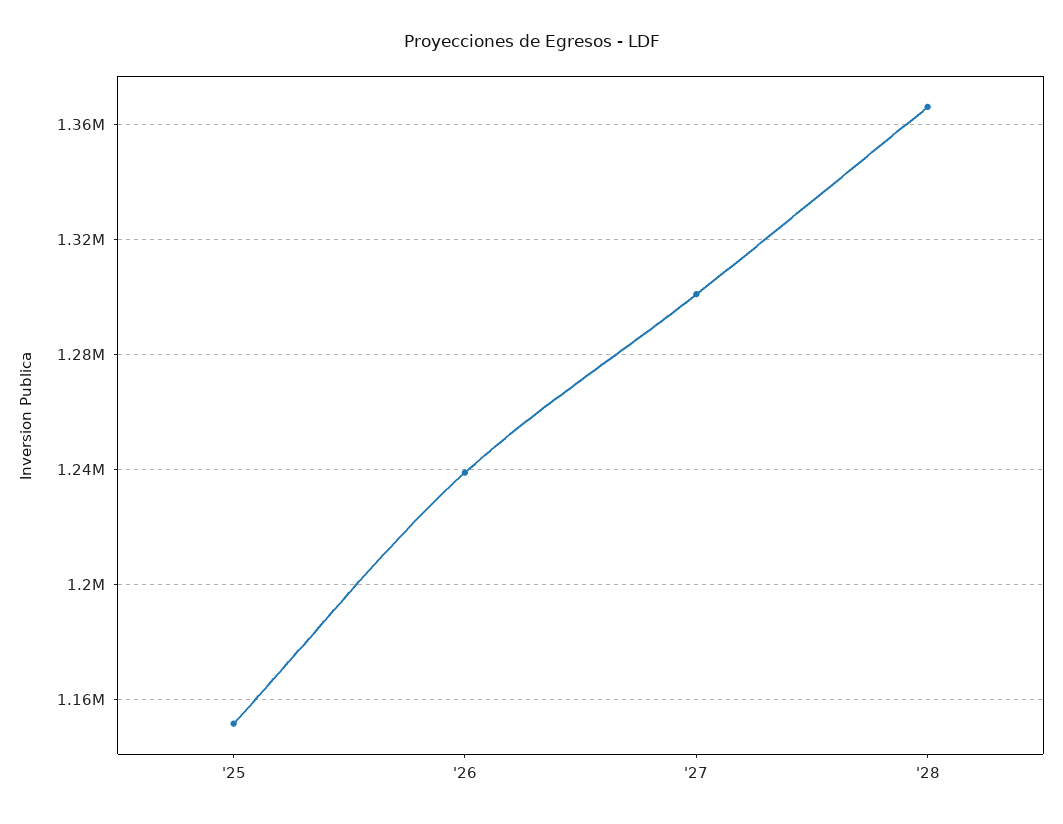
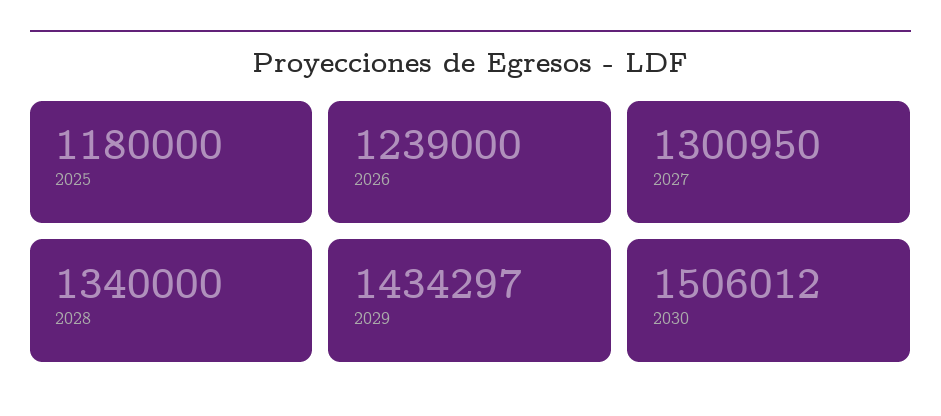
'25: 1150000 -> 1180000
'28: 1365000 -> 1340000
2029: none -> 1434297
2030: none -> 1506012

